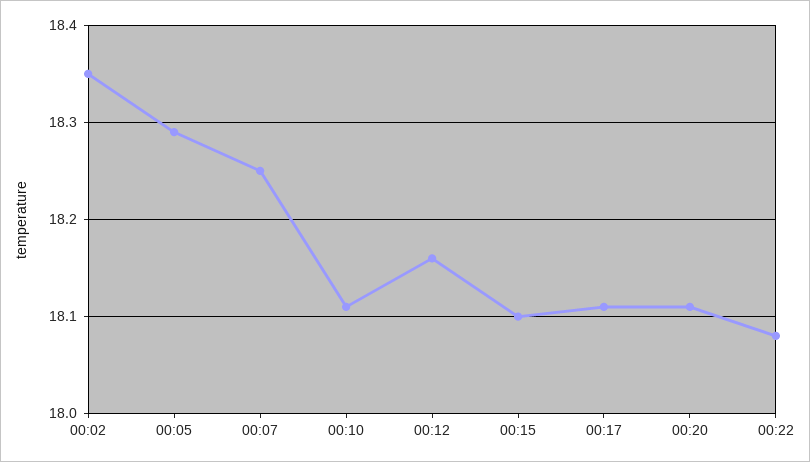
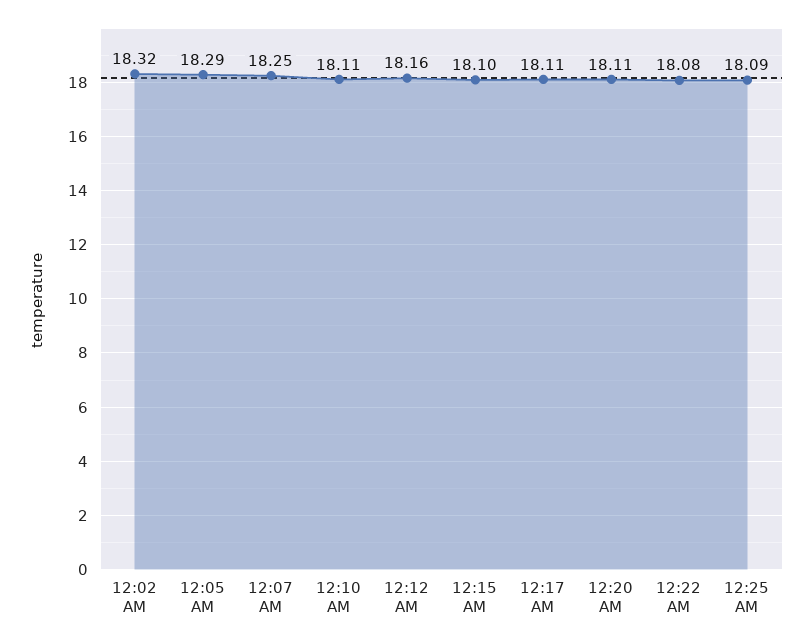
00:02: 18.35 -> 18.32
12:25 AM: none -> 18.09

